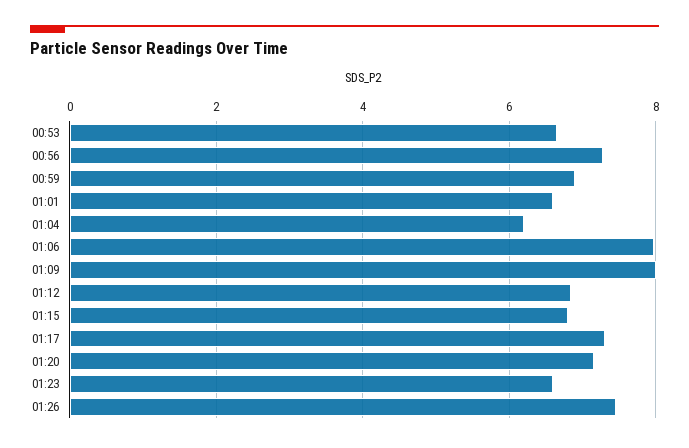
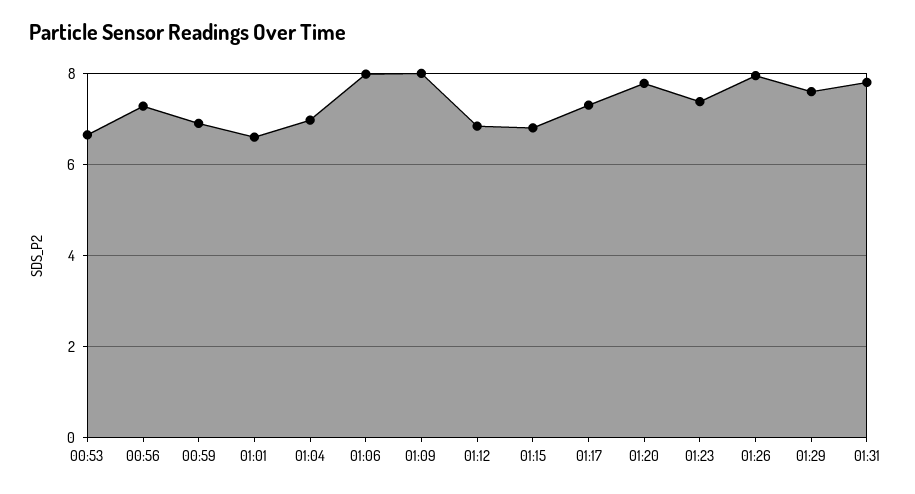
01:04: 6.2 -> 7
01:20: 7.2 -> 7.8
01:23: 6.6 -> 7.4
01:26: 7.4 -> 8
01:29: none -> 7.6
01:31: none -> 7.8

